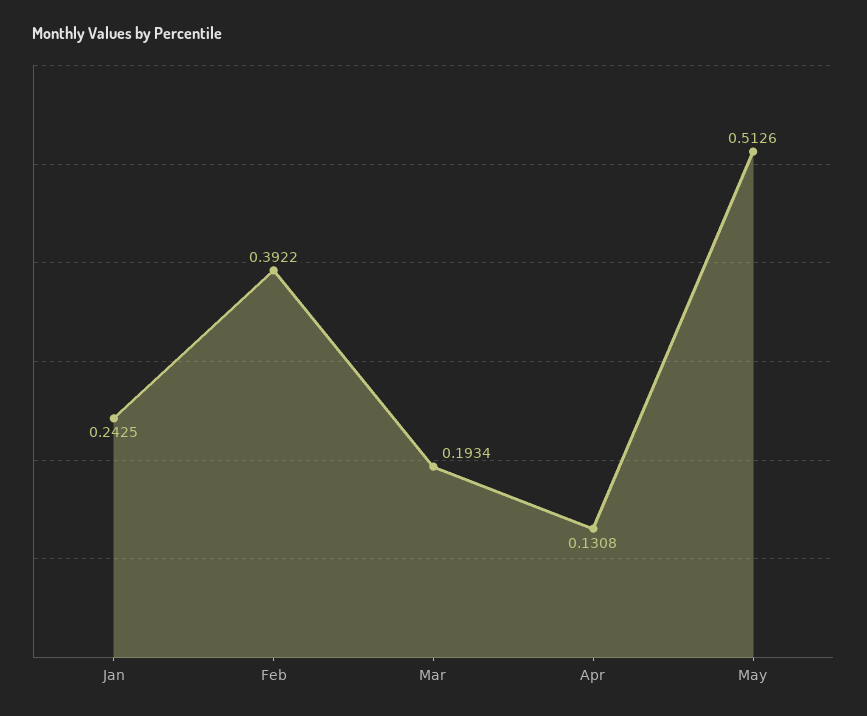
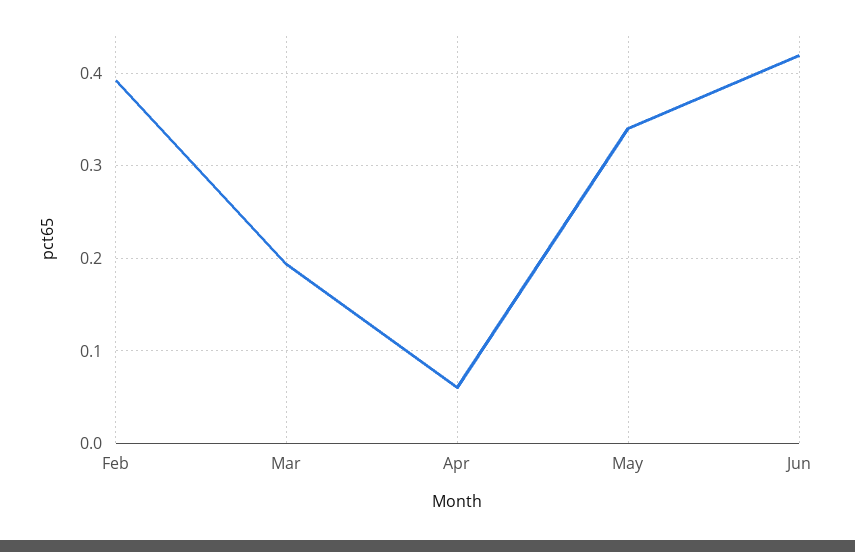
Jan: 0.2425 -> none
Apr: 0.1308 -> 0.06
May: 0.5126 -> 0.34
Jun: none -> 0.42

